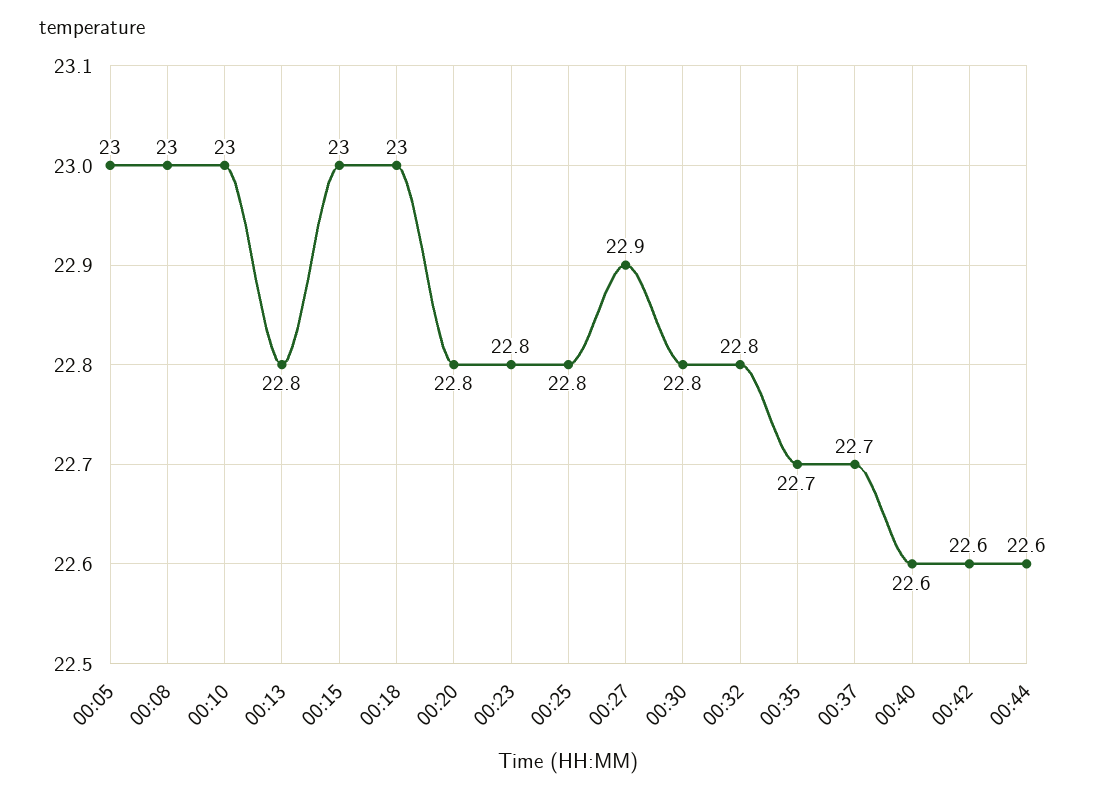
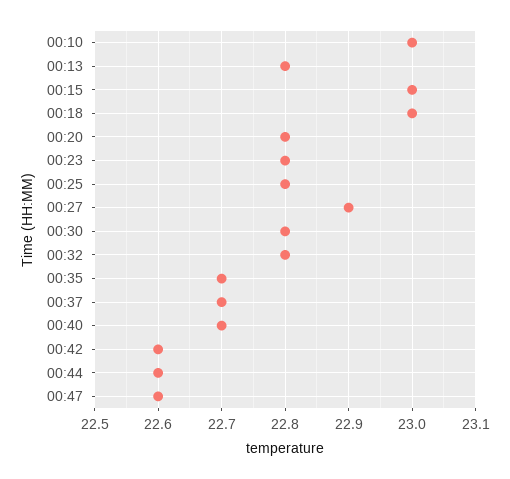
00:05: 23 -> none
00:08: 23 -> none
00:40: 22.6 -> 22.7
00:47: none -> 22.6

